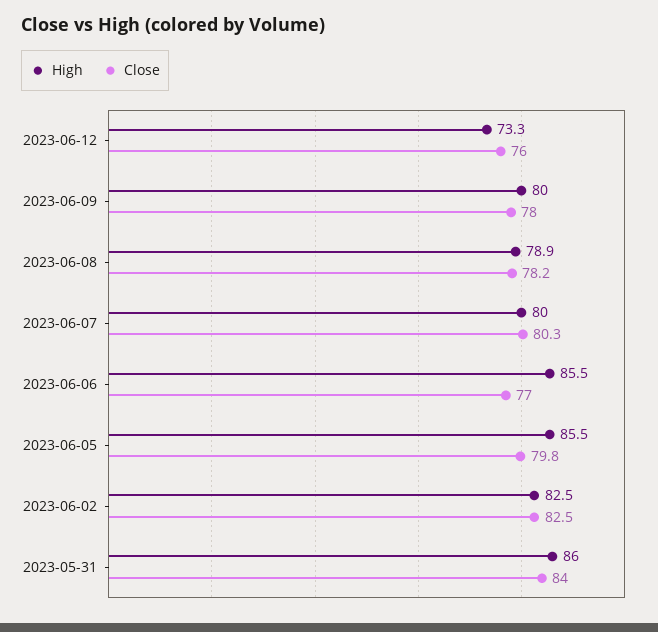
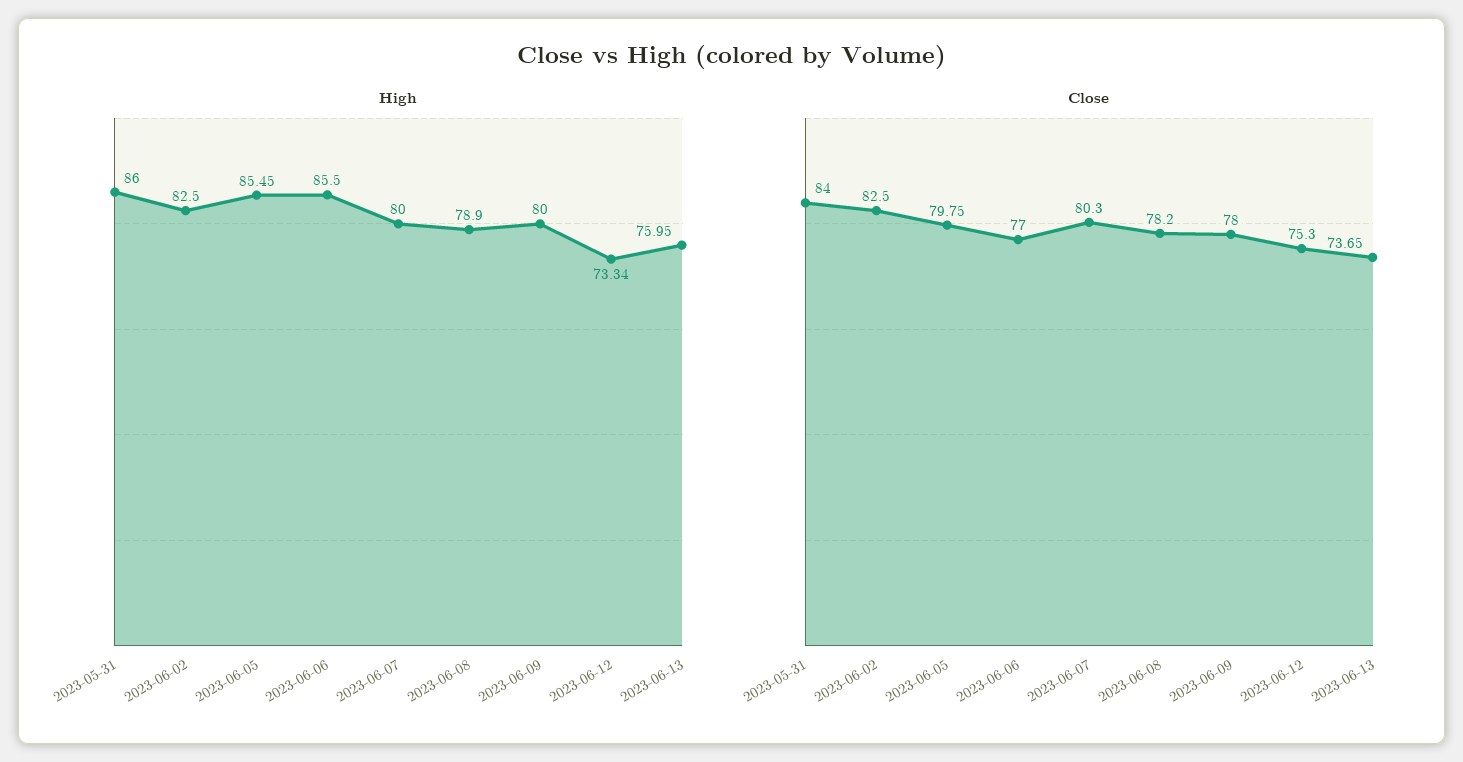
Close, 2023-06-12: 76 -> 75.3
High, 2023-06-13: none -> 75.95
Close, 2023-06-13: none -> 73.65

